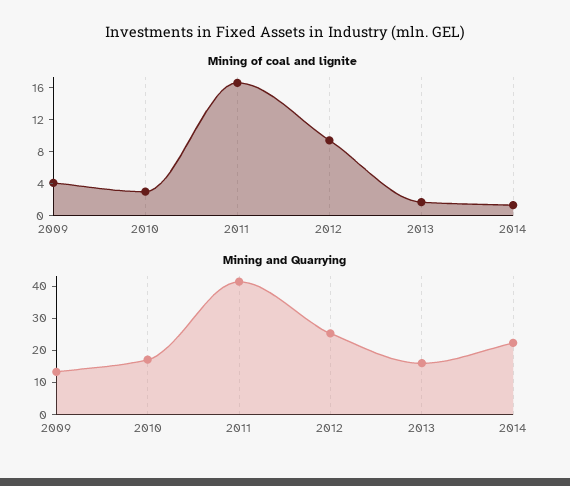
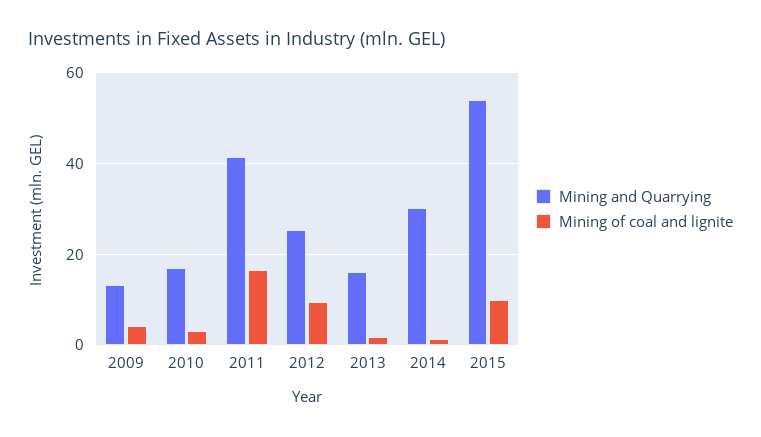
Mining and Quarrying, 2014: 22.5 -> 30
Mining and Quarrying, 2015: none -> 54
Mining of coal and lignite, 2015: none -> 10

